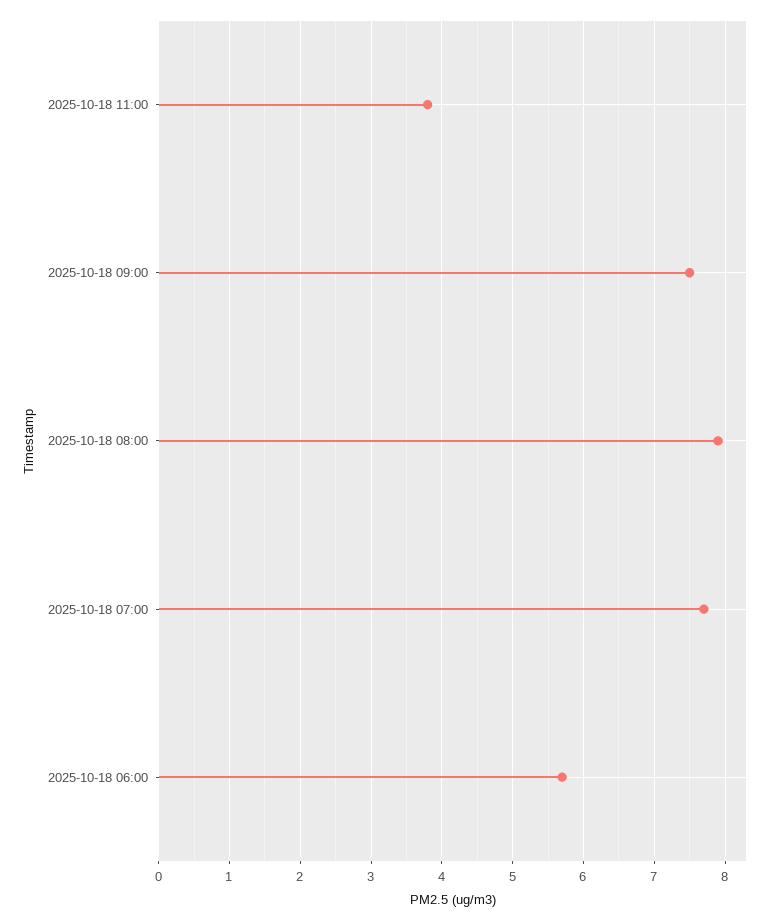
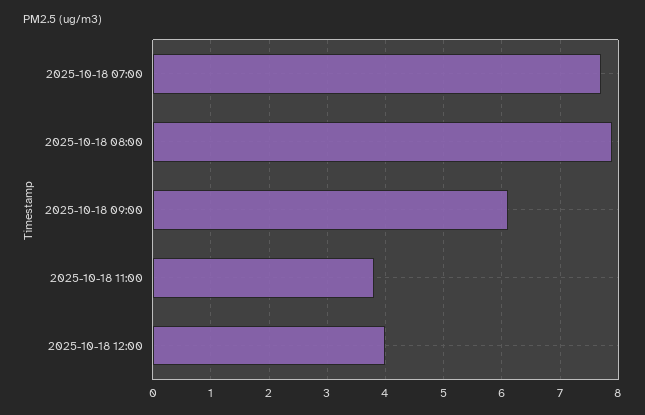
2025-10-18 09:00: 7.5 -> 6
2025-10-18 06:00: 5.7 -> none
2025-10-18 12:00: none -> 4

